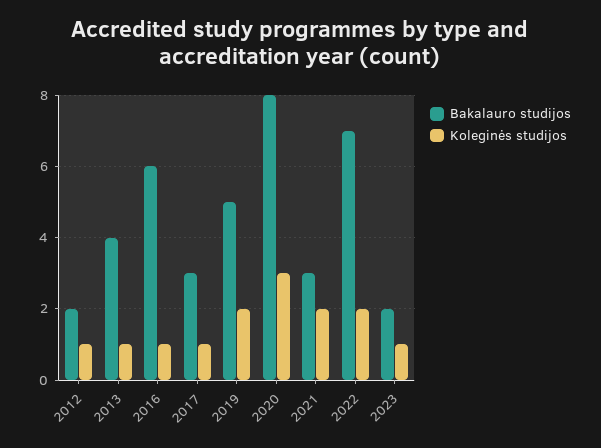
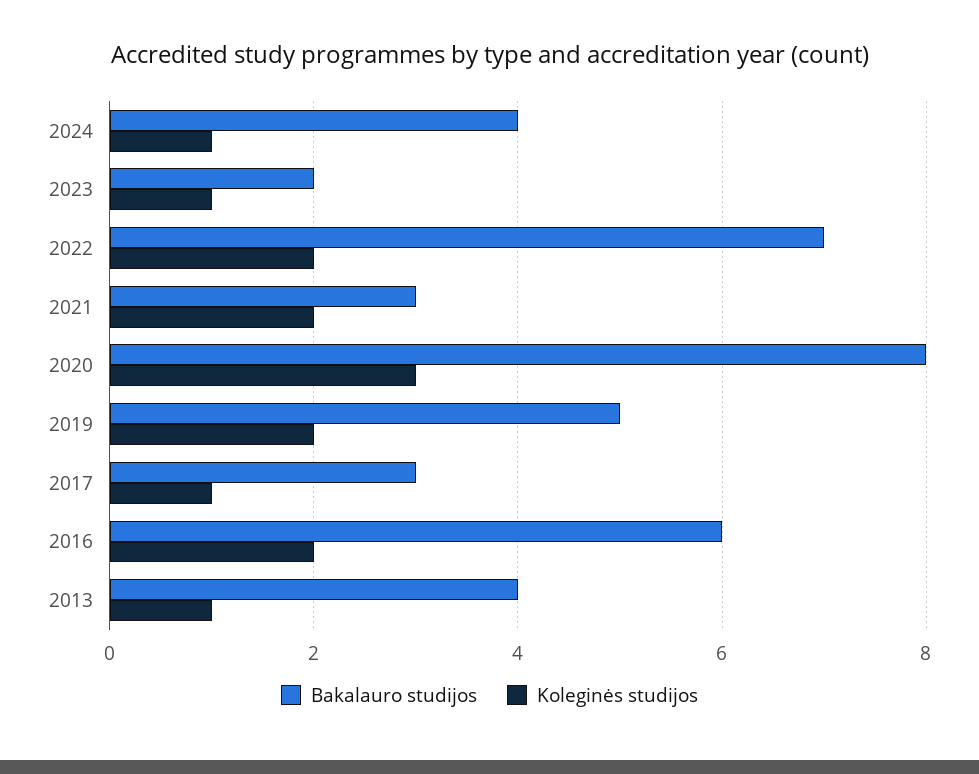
Bakalauro studijos, 2012: 2 -> none
Koleginės studijos, 2012: 1 -> none
Koleginės studijos, 2016: 1 -> 2
Bakalauro studijos, 2024: none -> 4
Koleginės studijos, 2024: none -> 1

